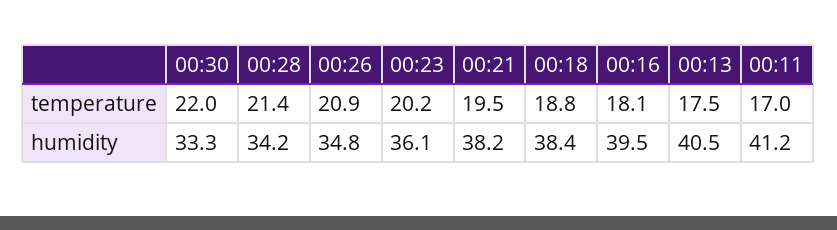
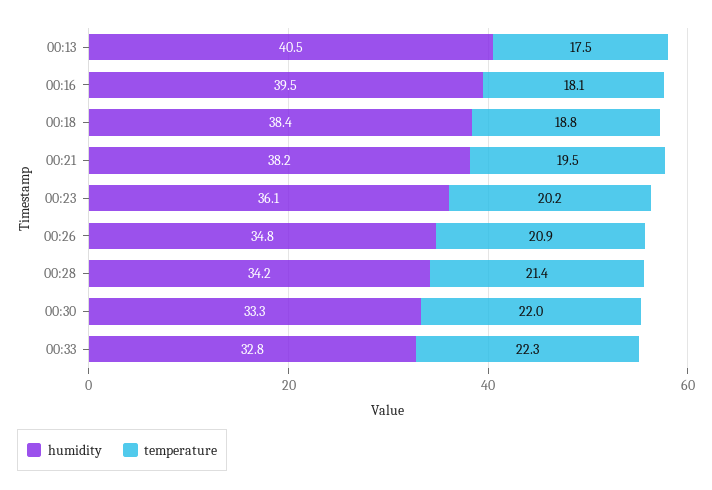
temperature, 00:11: 17 -> none
humidity, 00:11: 41.2 -> none
humidity, 00:33: none -> 32.8
temperature, 00:33: none -> 22.3

